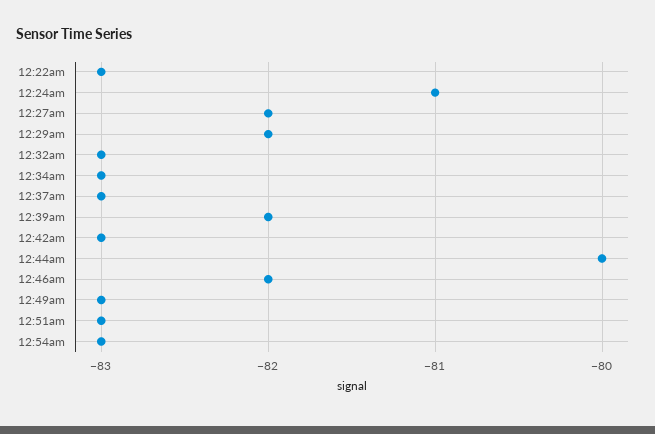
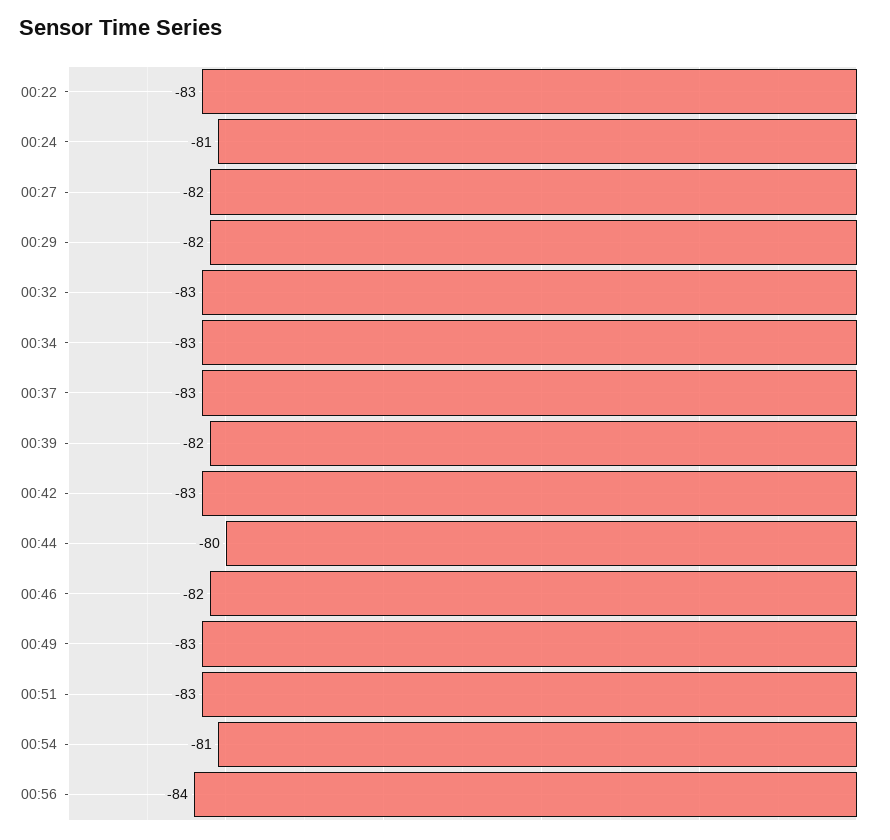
12:54am: -83 -> -81
00:56: none -> -84

